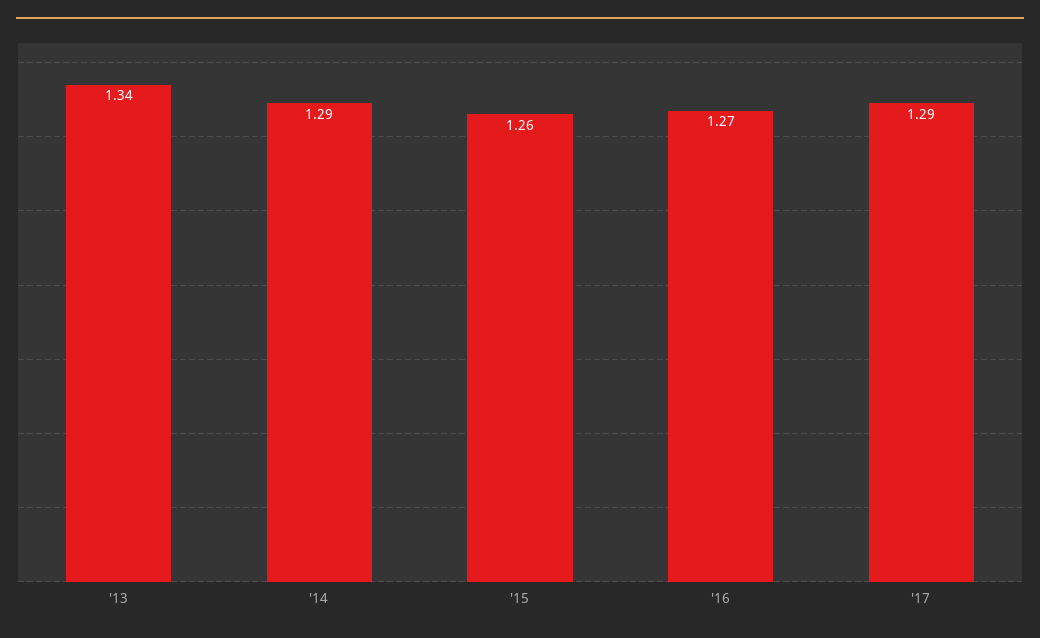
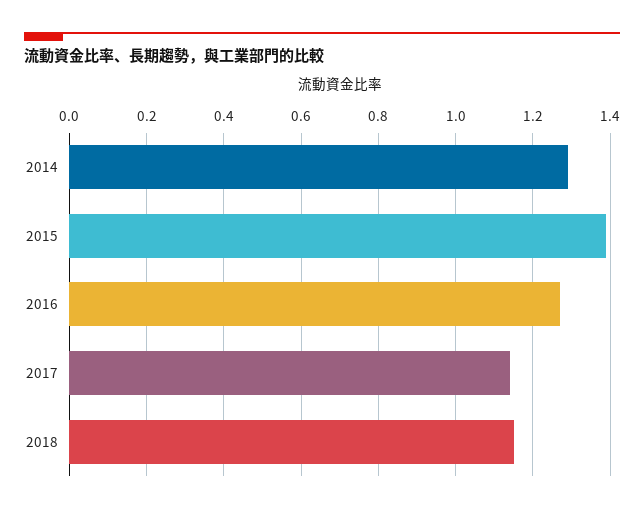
'13: 1.34 -> none
'15: 1.26 -> 1.4
'17: 1.29 -> 1.15
2018: none -> 1.15

